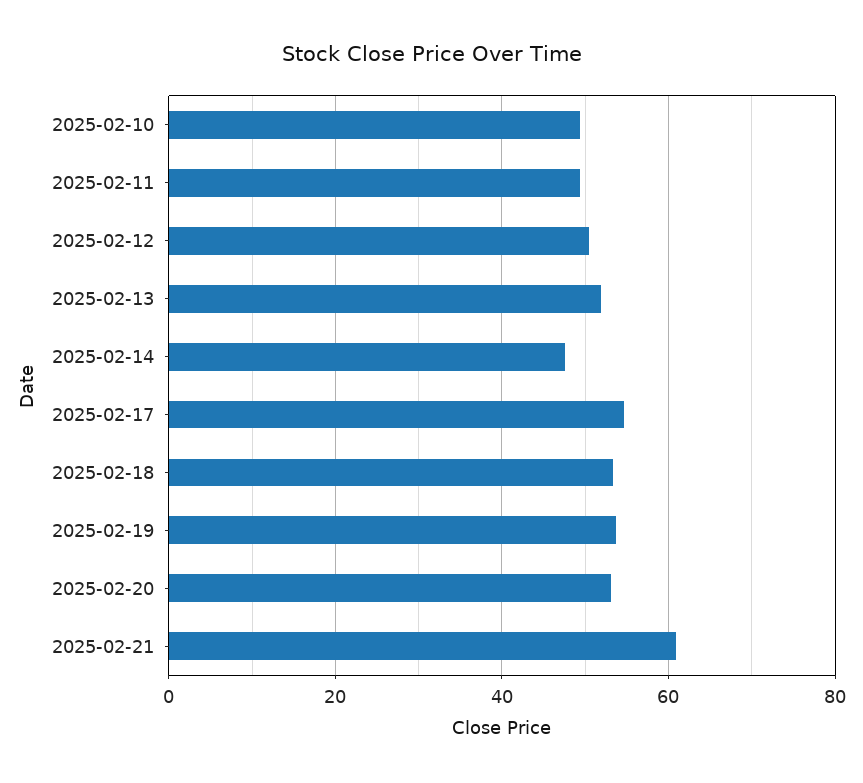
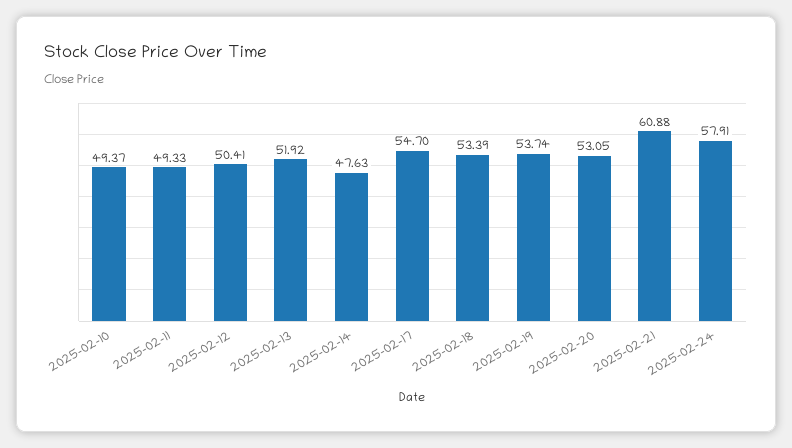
2025-02-24: none -> 57.91

